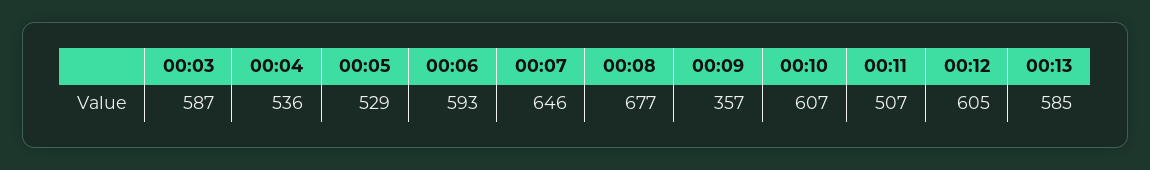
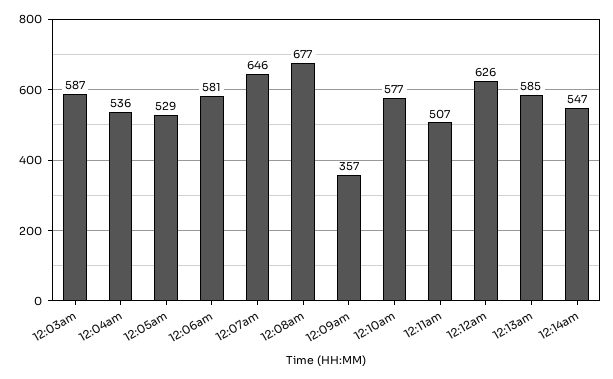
00:06: 593 -> 581
00:10: 607 -> 577
00:12: 605 -> 626
12:14am: none -> 547

